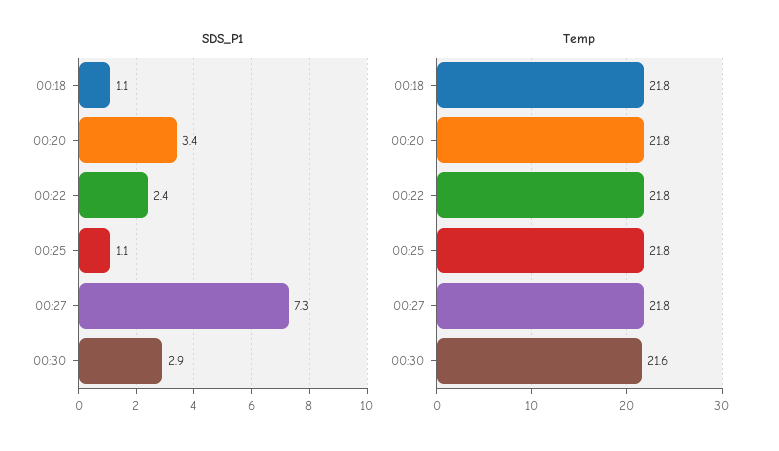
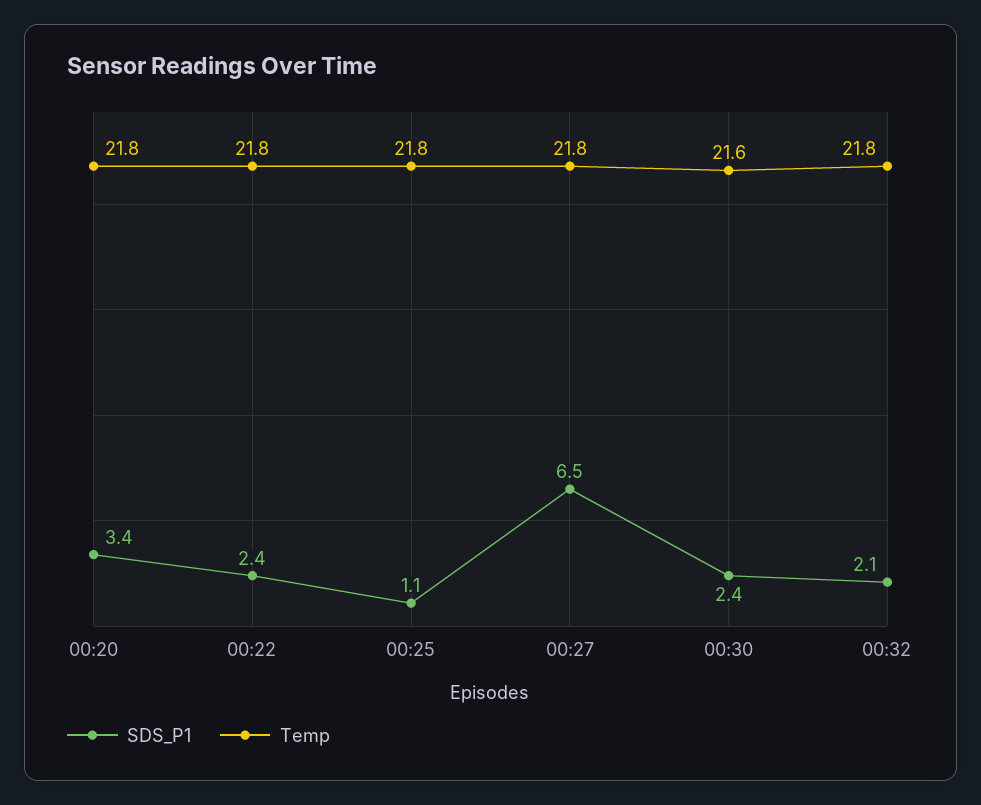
SDS_P1, 00:18: 1.1 -> none
SDS_P1, 00:27: 7.3 -> 6.5
SDS_P1, 00:30: 2.9 -> 2.4
Temp, 00:18: 21.8 -> none
SDS_P1, 00:32: none -> 2.1
Temp, 00:32: none -> 21.8

